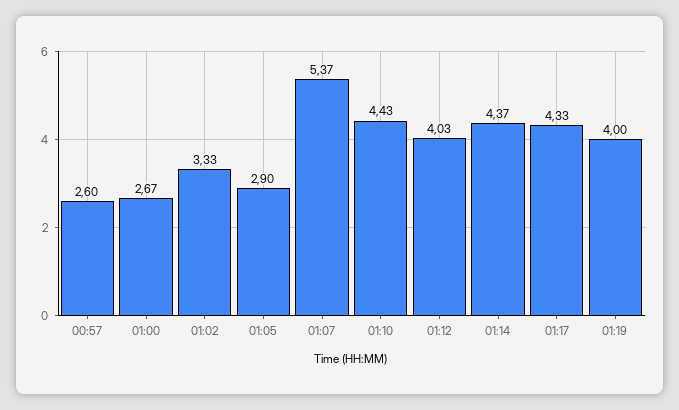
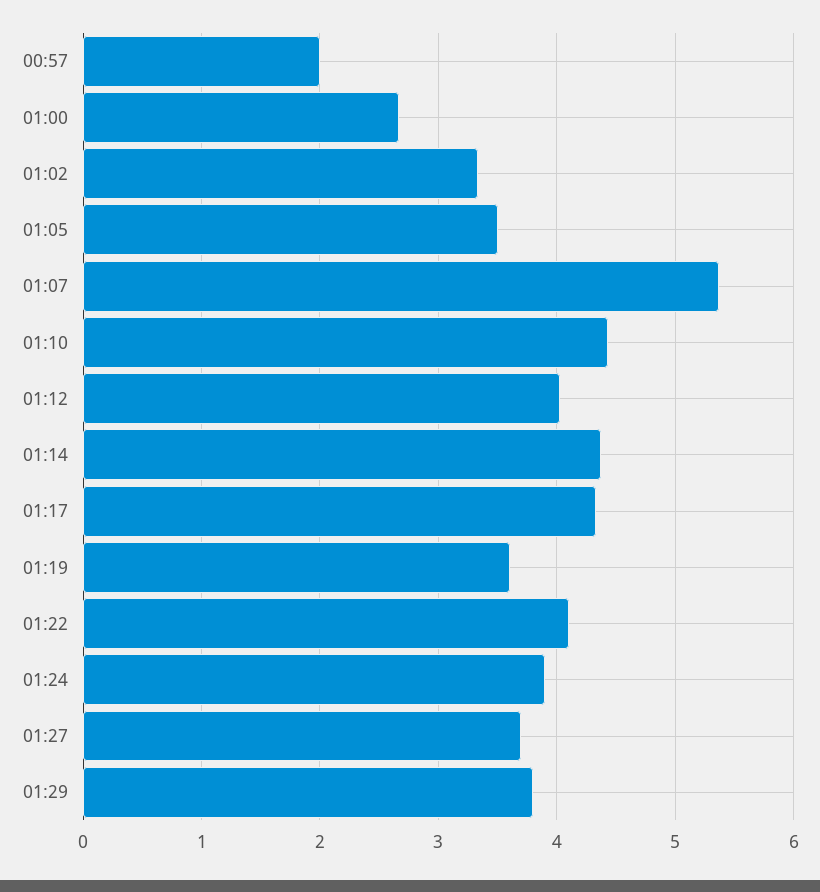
00:57: 2.6 -> 2
01:05: 2.9 -> 3.5
01:19: 4 -> 3.6
01:22: none -> 4.1
01:24: none -> 3.9
01:27: none -> 3.7
01:29: none -> 3.8

